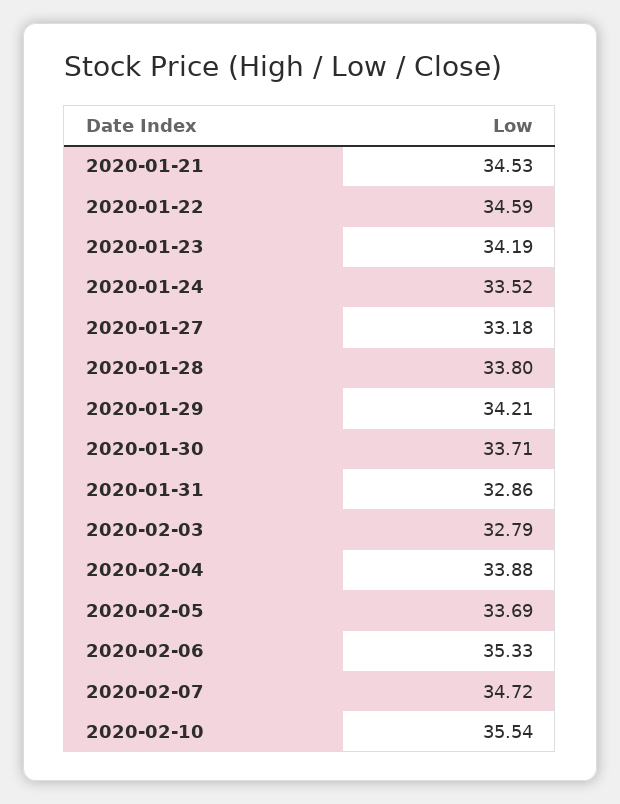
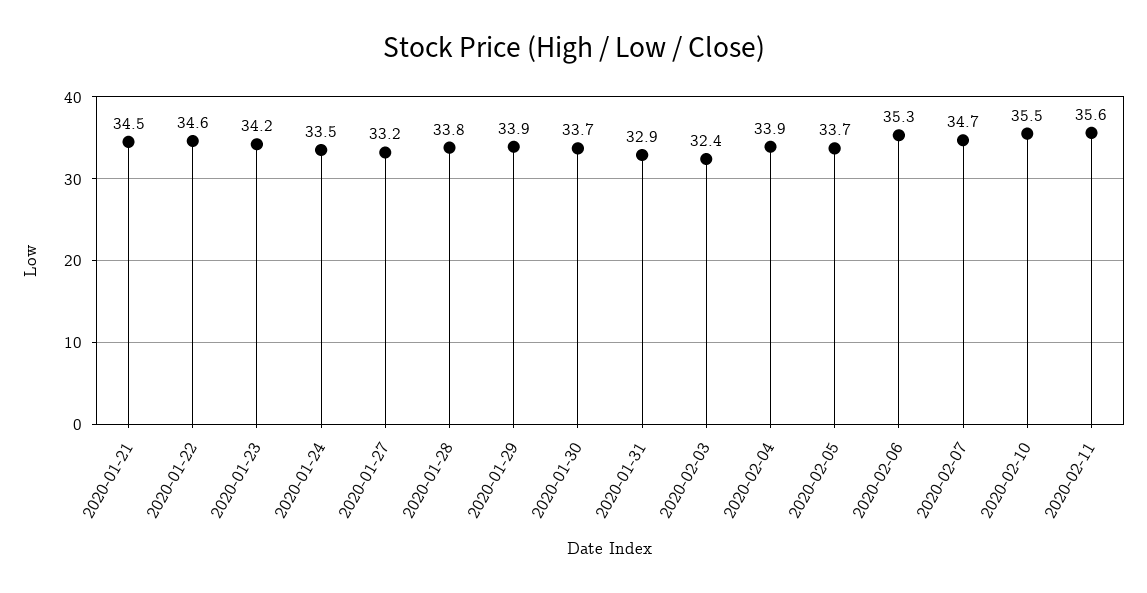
2020-01-29: 34.21 -> 33.9
2020-02-03: 32.79 -> 32.4
2020-02-11: none -> 35.6

